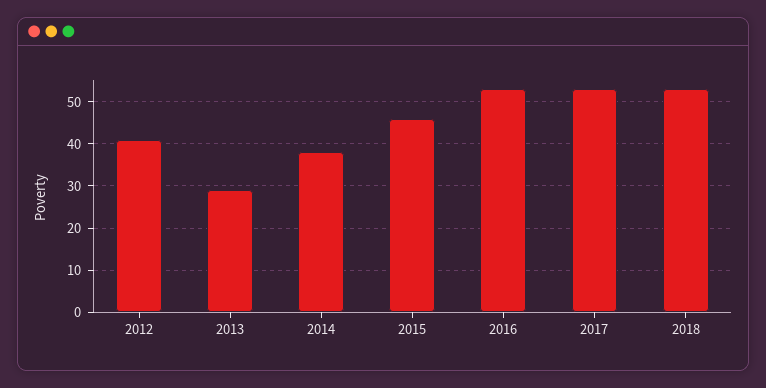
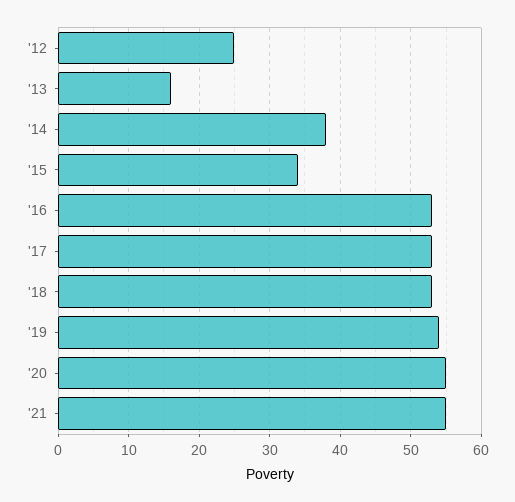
2012: 40 -> 25
2013: 30 -> 16
2015: 45 -> 34
'19: none -> 54
'20: none -> 55
'21: none -> 55

